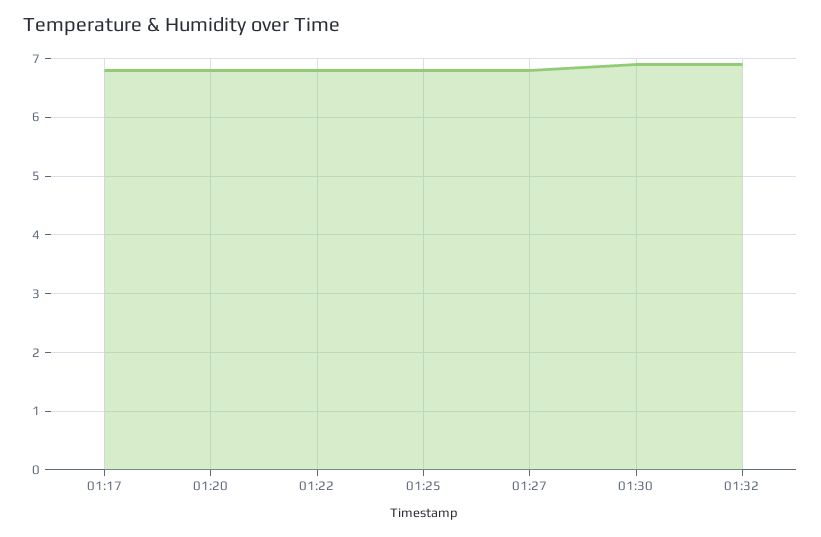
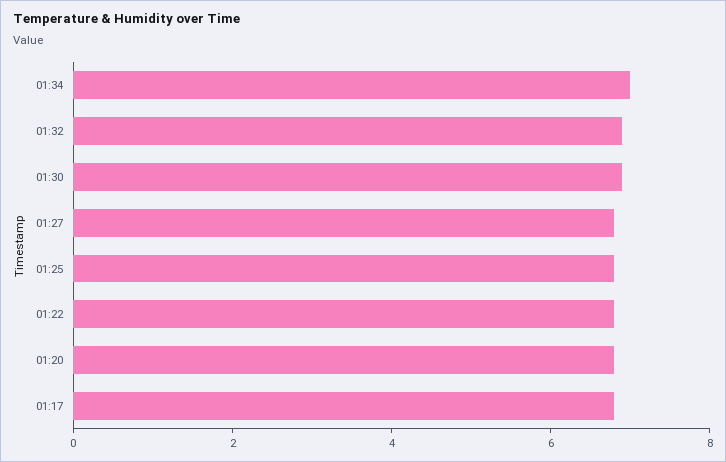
01:34: none -> 7

